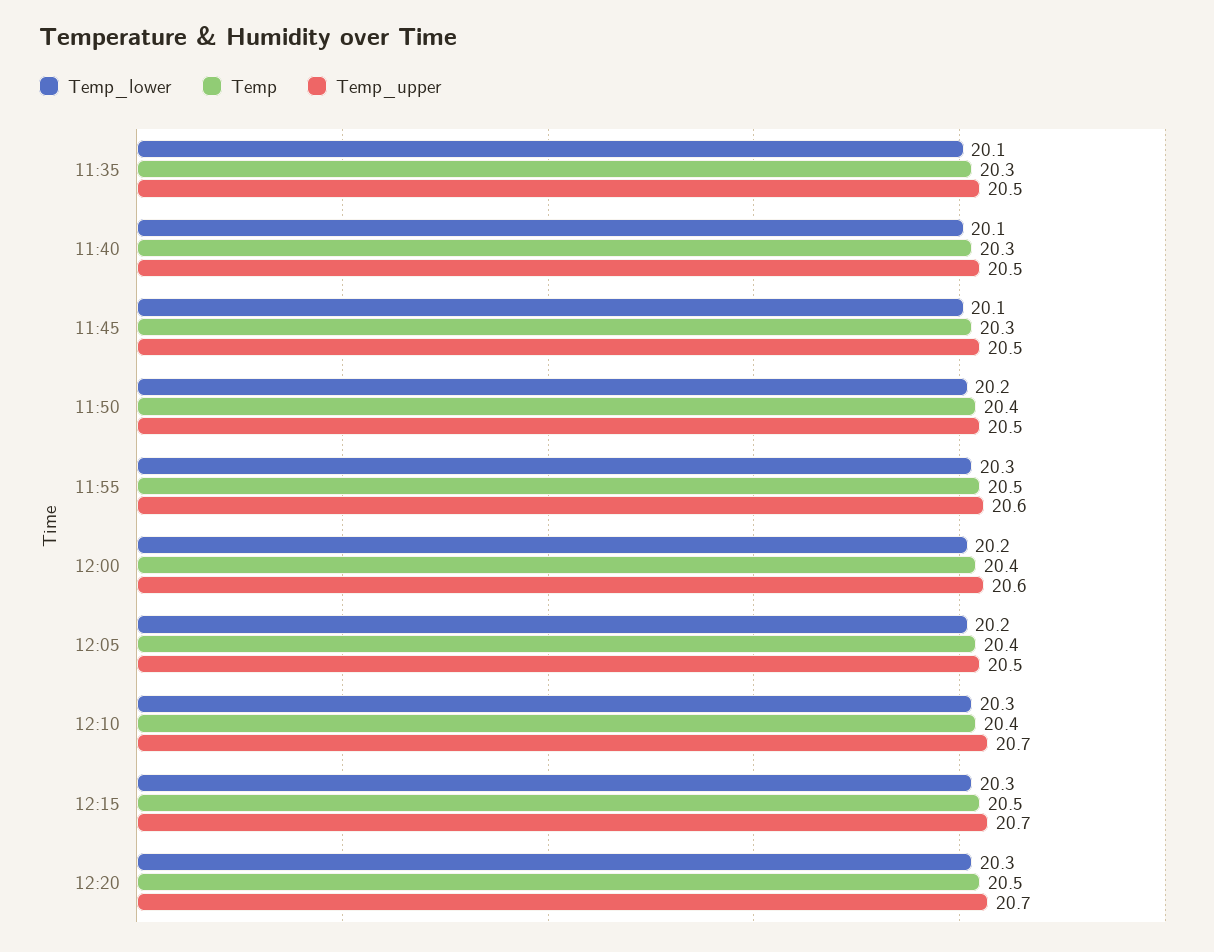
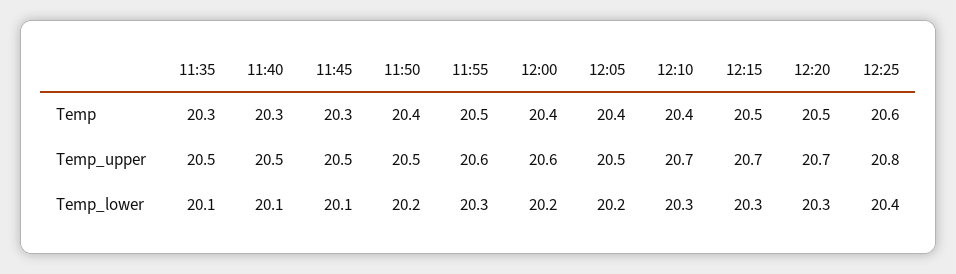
Temp, 12:25: none -> 20.6
Temp_upper, 12:25: none -> 20.8
Temp_lower, 12:25: none -> 20.4

